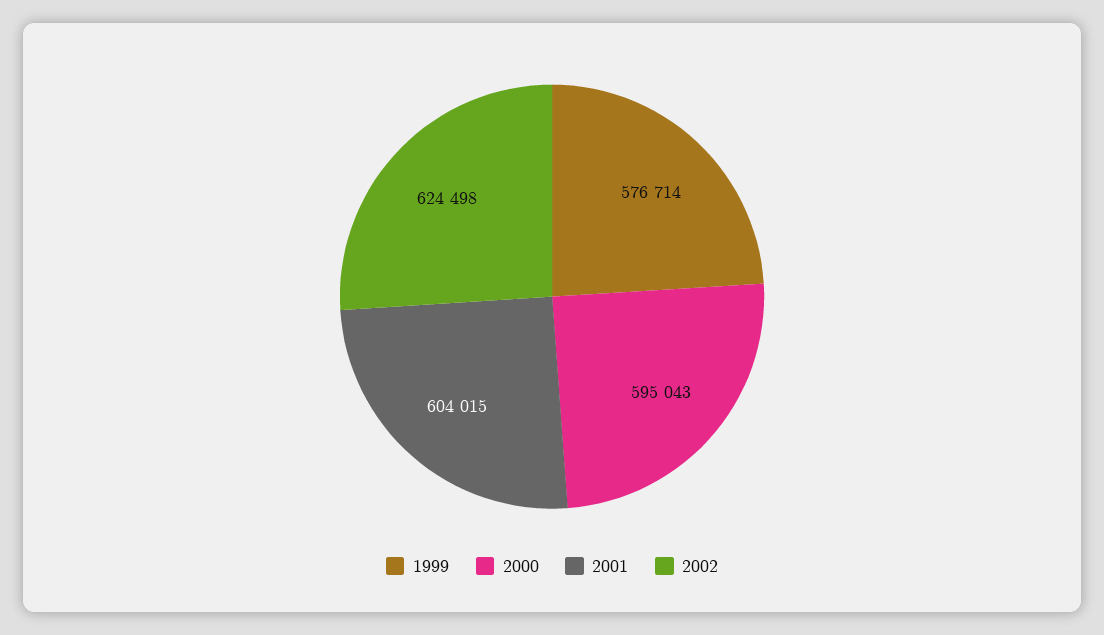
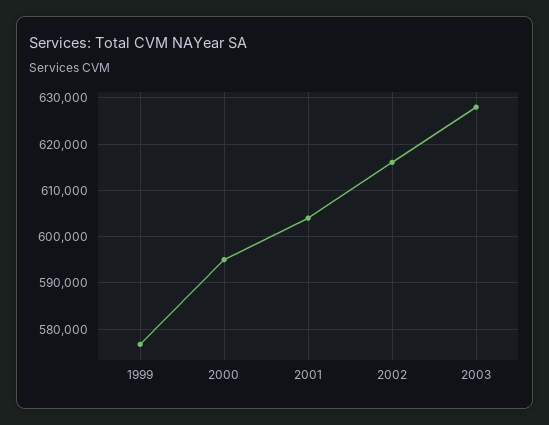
2002: 624498 -> 616000
2003: none -> 628000

